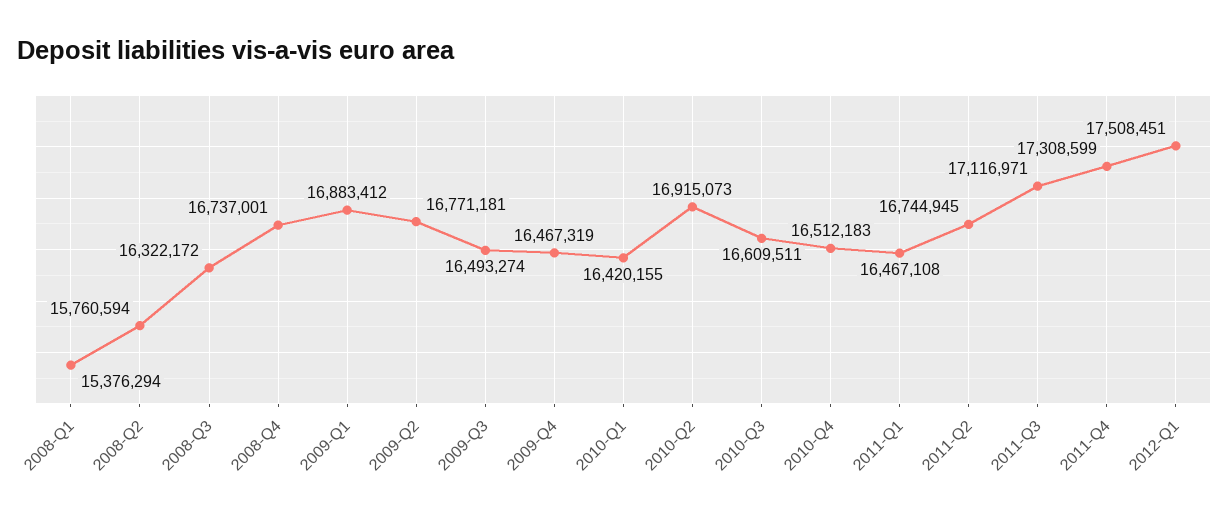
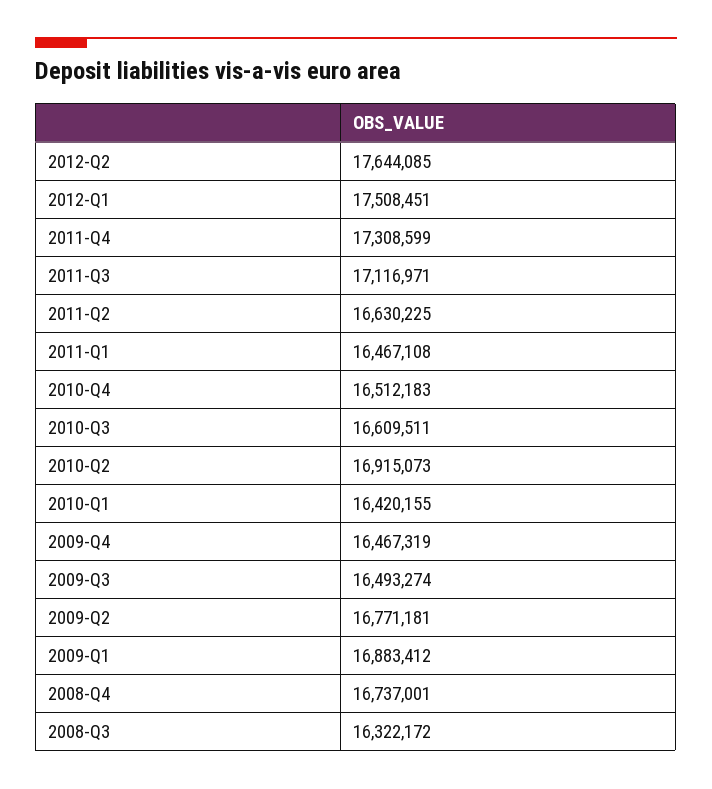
2008-Q1: 15376294 -> none
2008-Q2: 15760594 -> none
2011-Q2: 16744945 -> 16630225
2012-Q2: none -> 17644085

